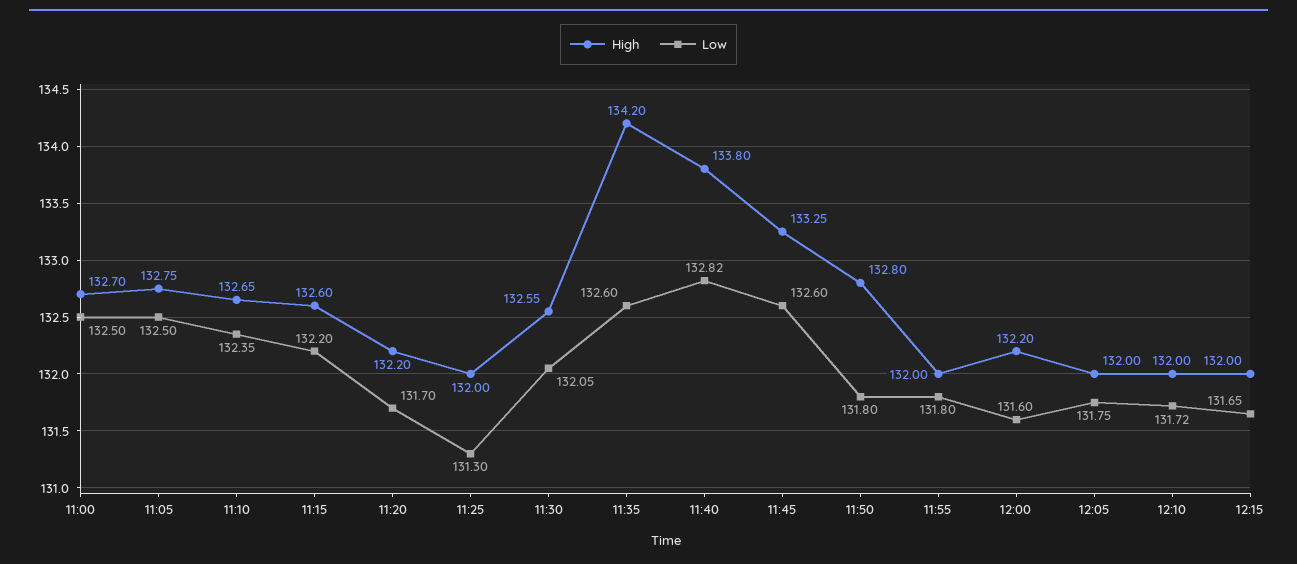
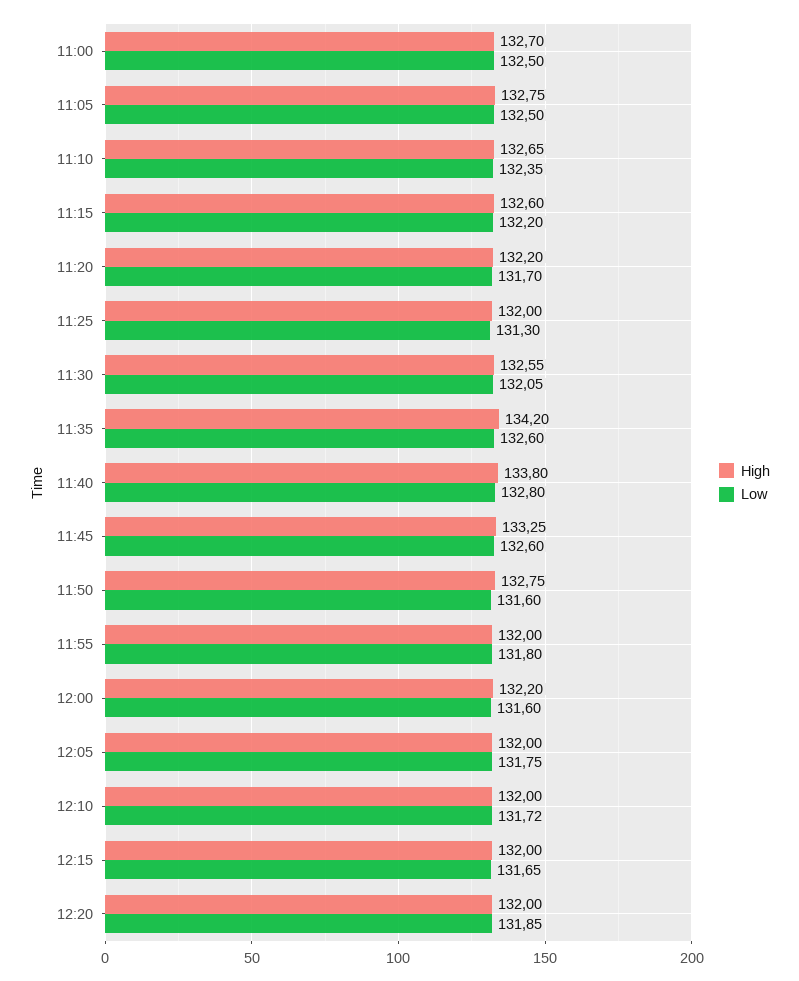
Low, 11:40: 132.82 -> 132.8
High, 11:50: 132.8 -> 132.75
Low, 11:50: 131.8 -> 131.6
High, 12:20: none -> 132
Low, 12:20: none -> 131.85

